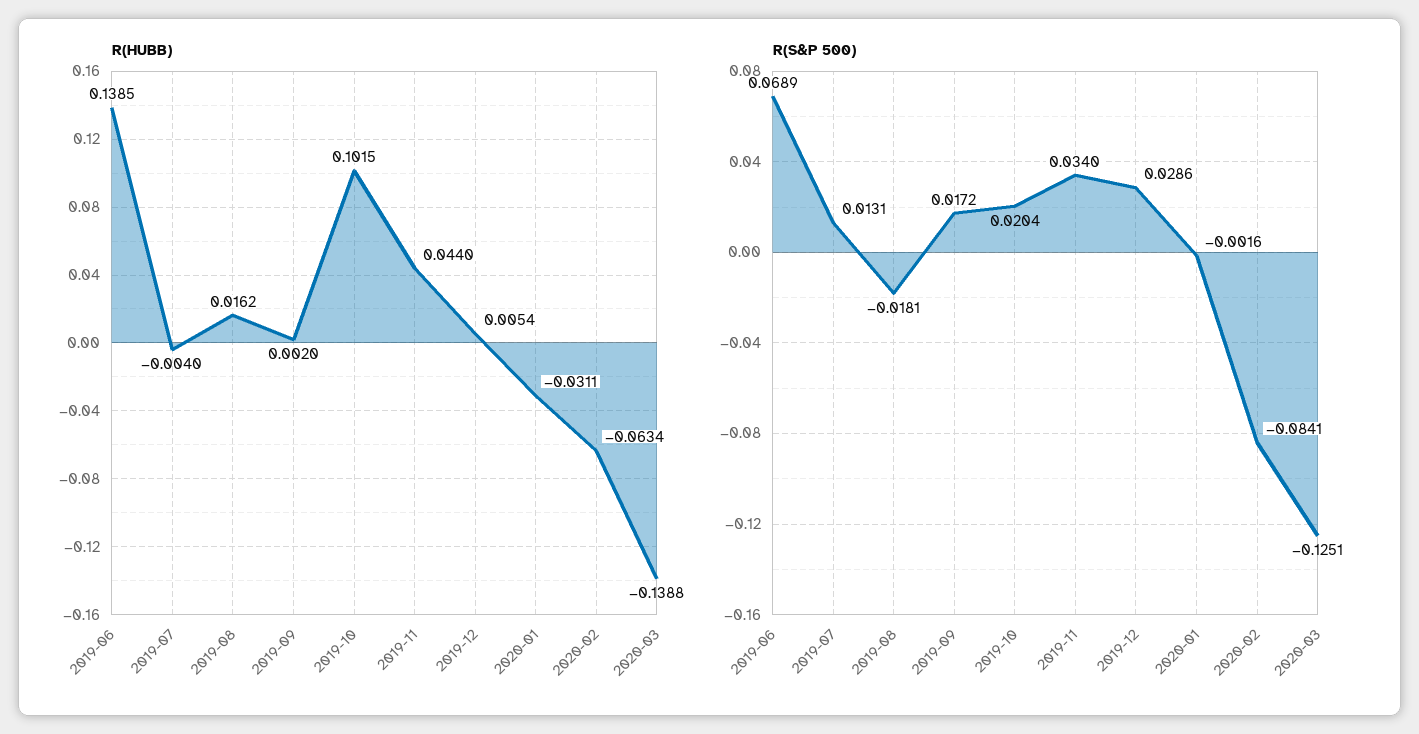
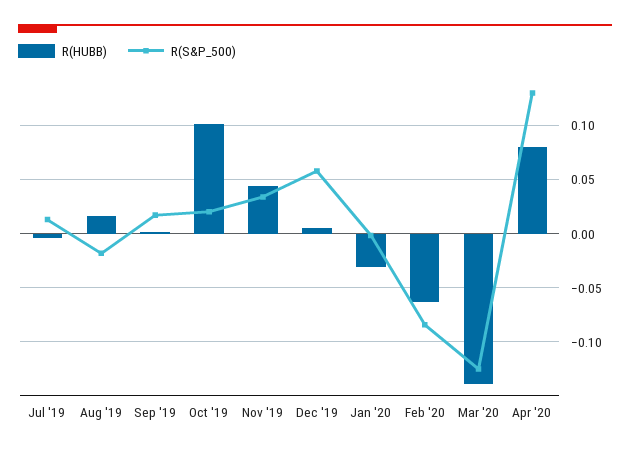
R(HUBB), 2019-06: 0.1385 -> none
R(S&P 500), 2019-06: 0.0689 -> none
R(S&P 500), 2019-12: 0.0286 -> 0.06
R(HUBB), Apr '20: none -> 0.08
R(S&P 500), Apr '20: none -> 0.13

